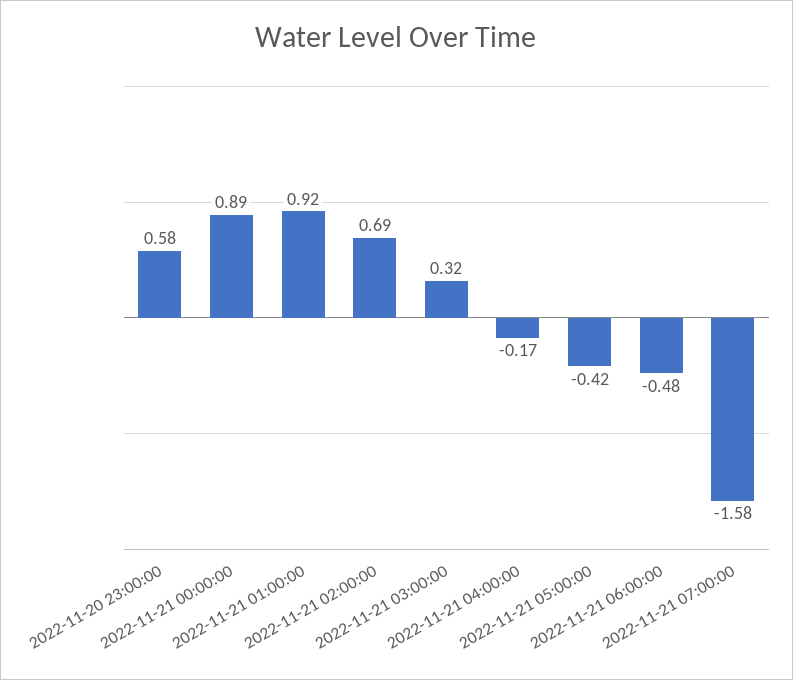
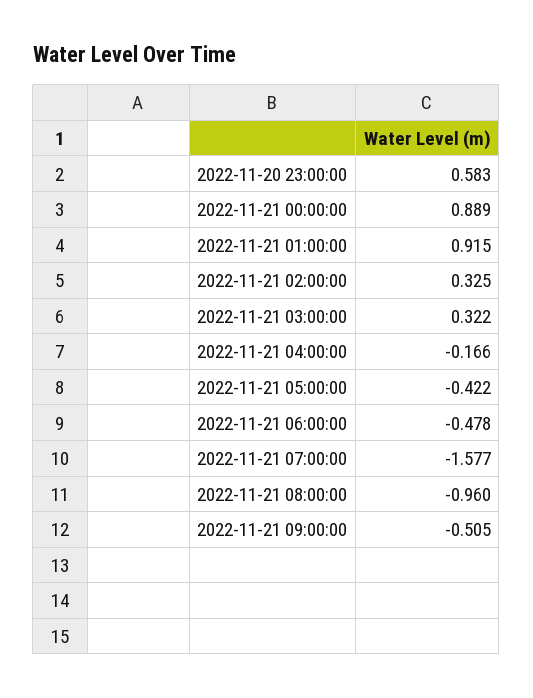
2022-11-21 02:00:00: 0.69 -> 0.325
2022-11-21 08:00:00: none -> -0.96
2022-11-21 09:00:00: none -> -0.505

